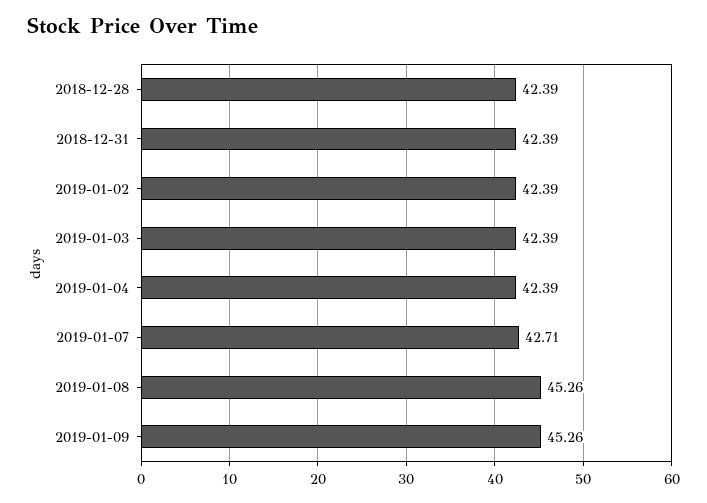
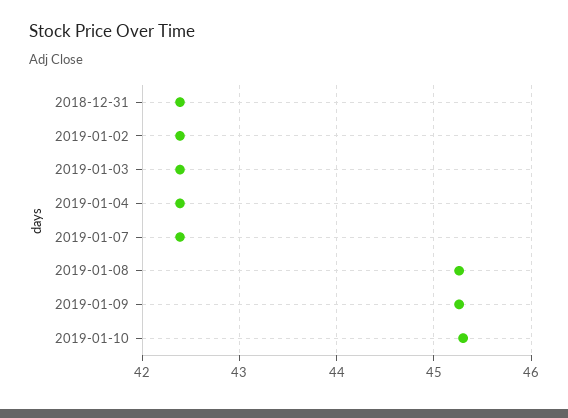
2018-12-28: 42.39 -> none
2019-01-07: 42.71 -> 42.4
2019-01-10: none -> 45.3

